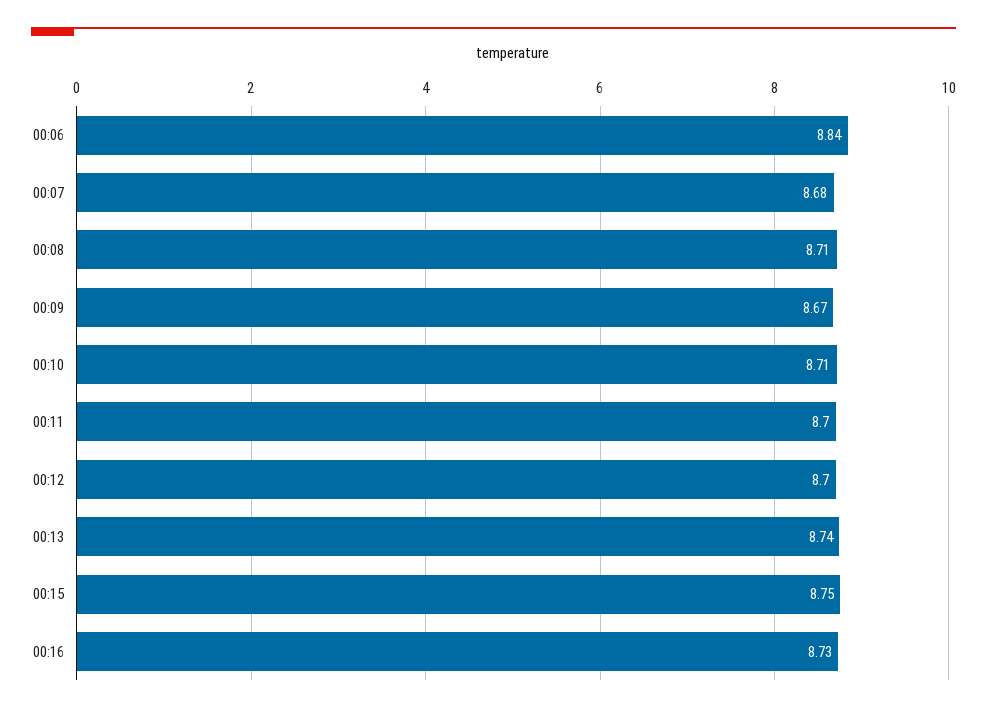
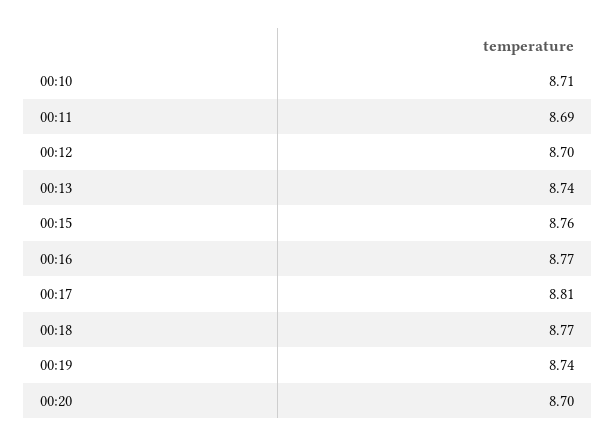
00:06: 8.84 -> none
00:07: 8.68 -> none
00:08: 8.71 -> none
00:09: 8.67 -> none
00:11: 8.7 -> 8.69
00:15: 8.75 -> 8.76
00:16: 8.73 -> 8.77
00:17: none -> 8.81
00:18: none -> 8.77
00:19: none -> 8.74
00:20: none -> 8.7

